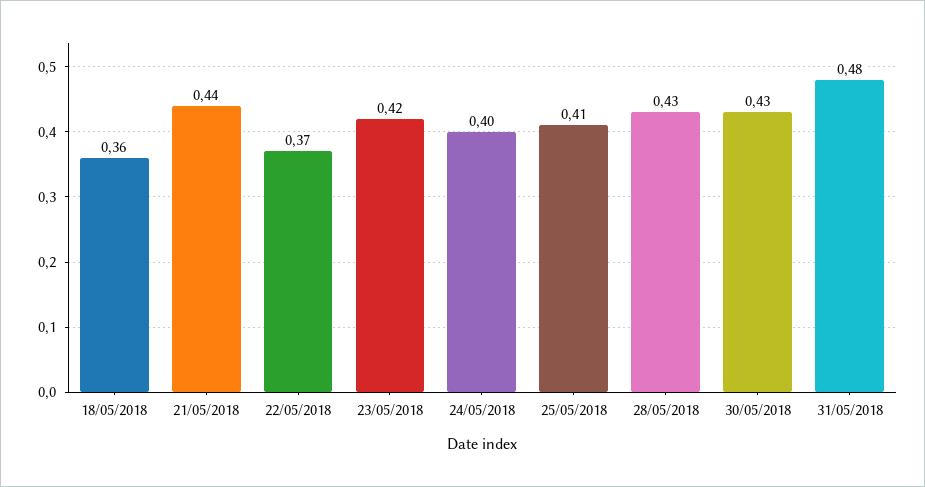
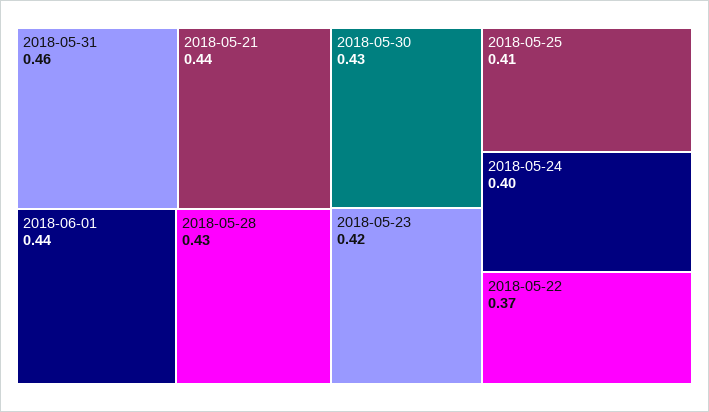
18/05/2018: 0.36 -> none
31/05/2018: 0.48 -> 0.46
2018-06-01: none -> 0.44

